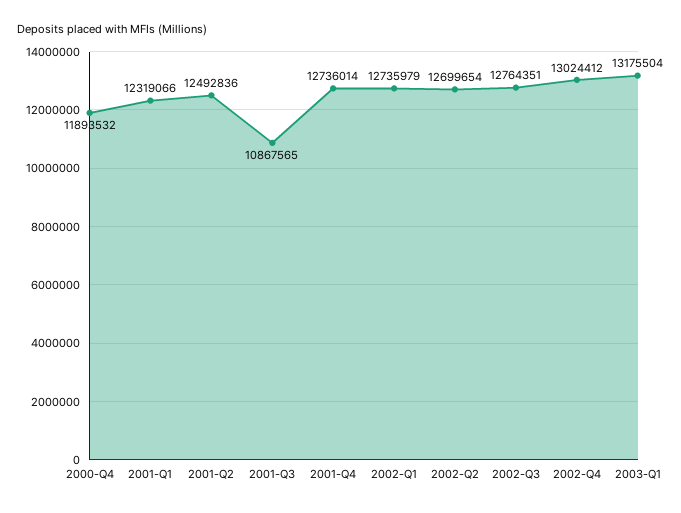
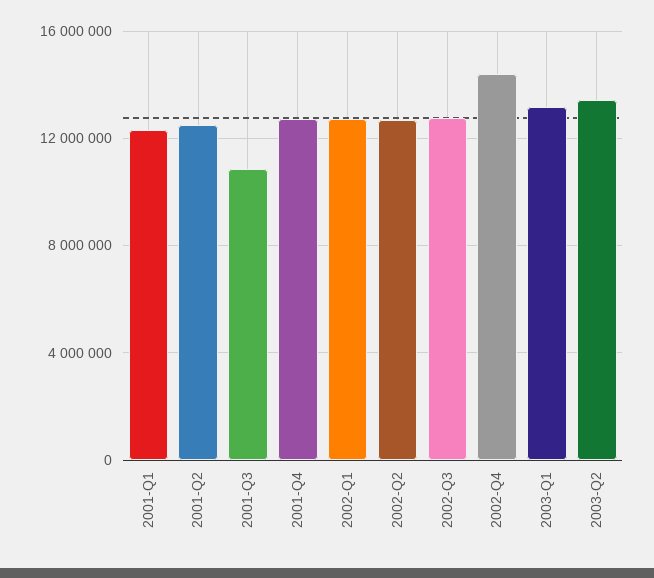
2000-Q4: 11893532 -> none
2002-Q4: 13024412 -> 14500000
2003-Q2: none -> 13500000

